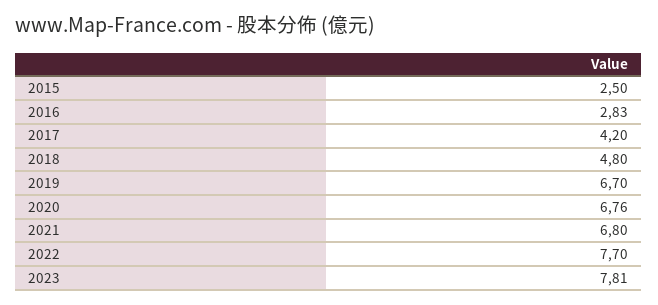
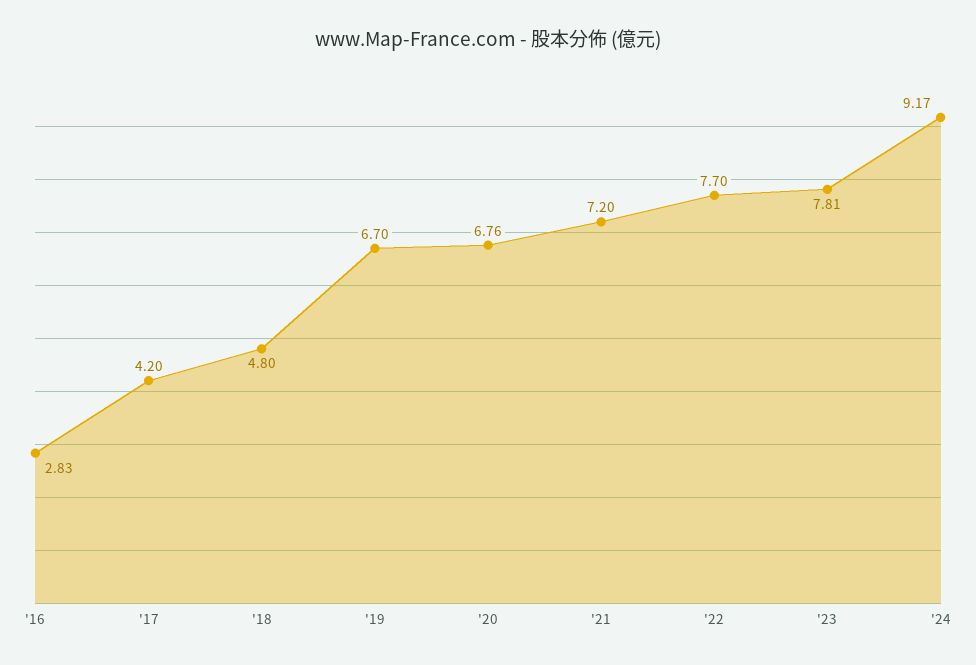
2015: 2.5 -> none
2021: 6.8 -> 7.2
'24: none -> 9.17

